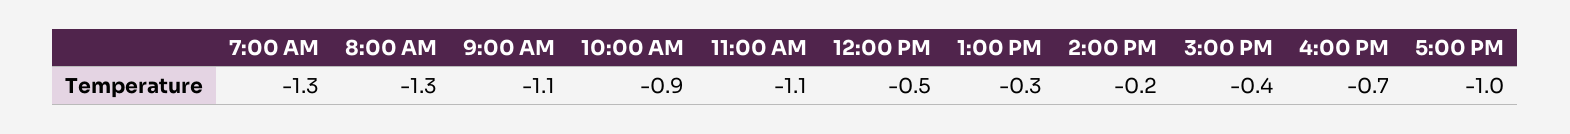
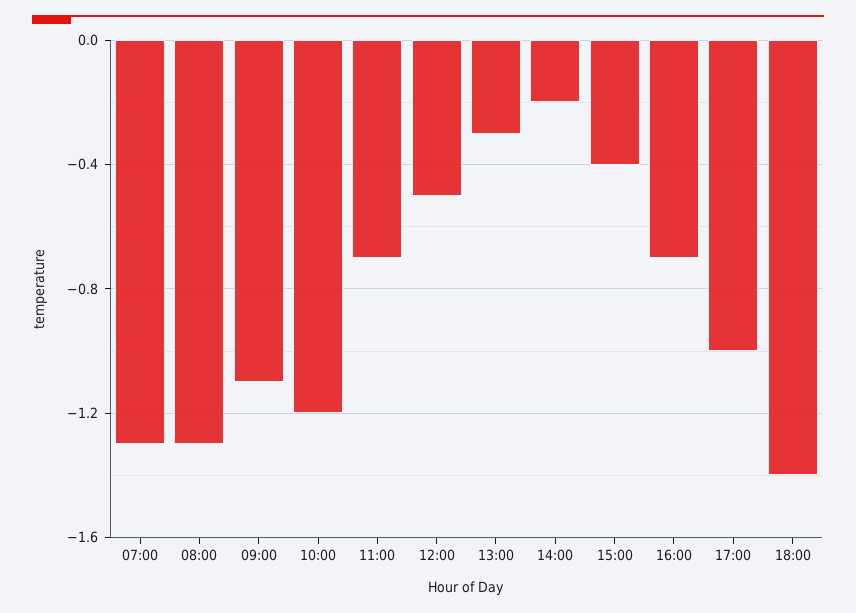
10:00 AM: -0.9 -> -1.2
11:00 AM: -1.1 -> -0.7
18:00: none -> -1.4

